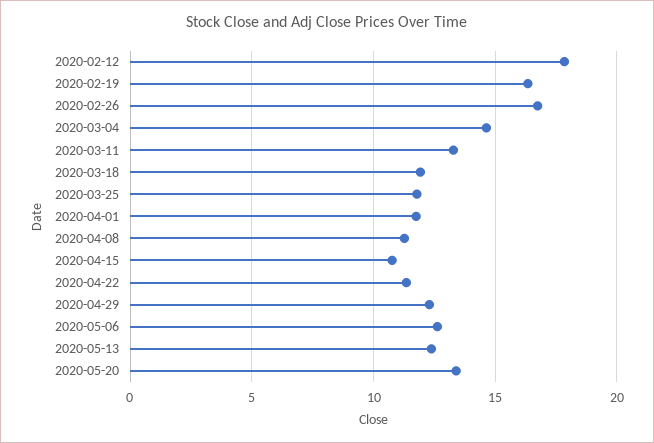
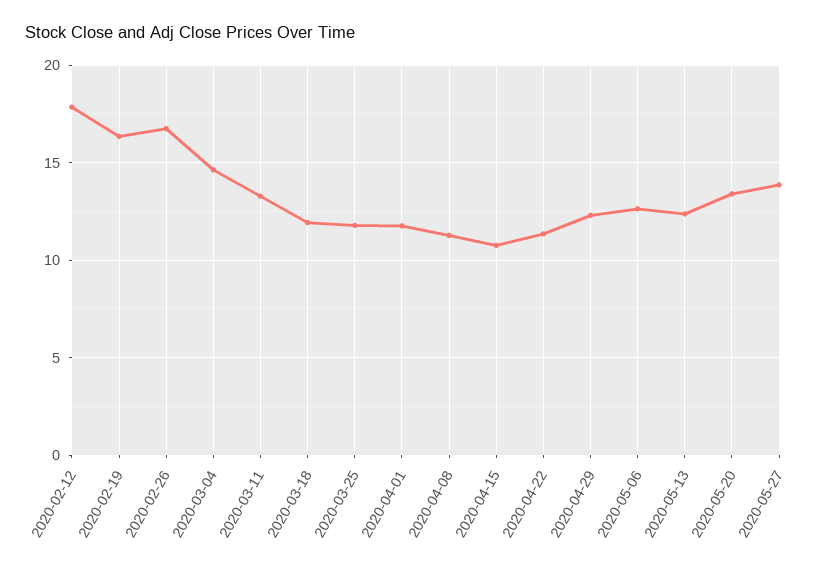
2020-05-27: none -> 14

